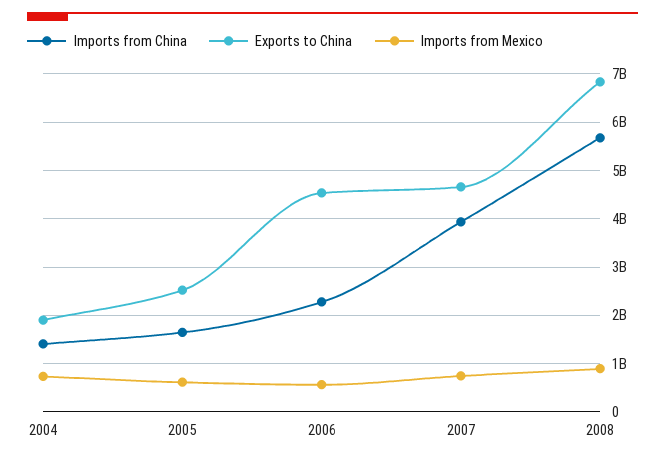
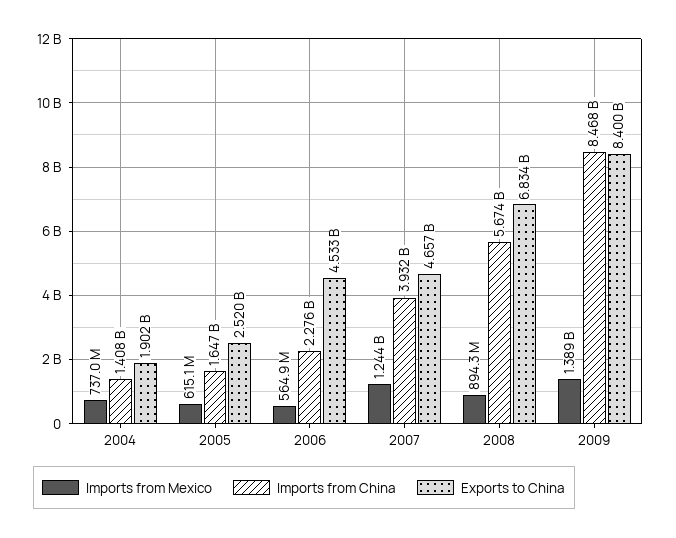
Imports from Mexico, 2007: 800000000 -> 1244000000
Imports from Mexico, 2009: none -> 1389000000
Imports from China, 2009: none -> 8468000000
Exports to China, 2009: none -> 8400000000

